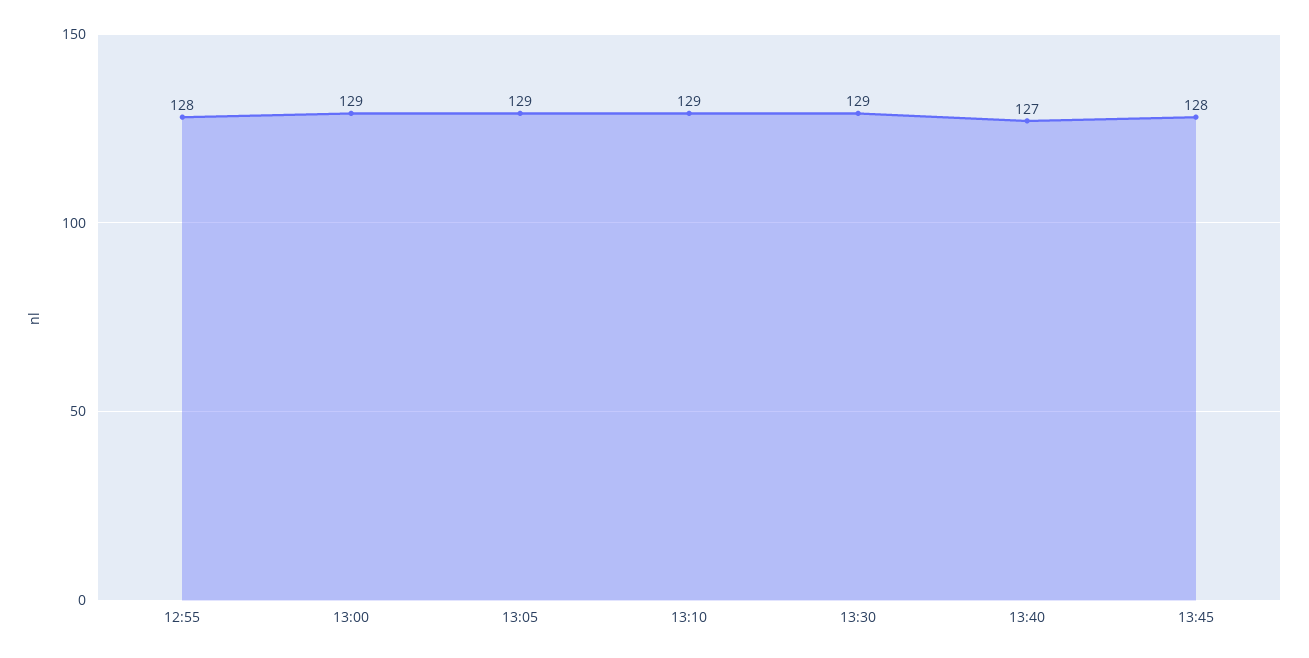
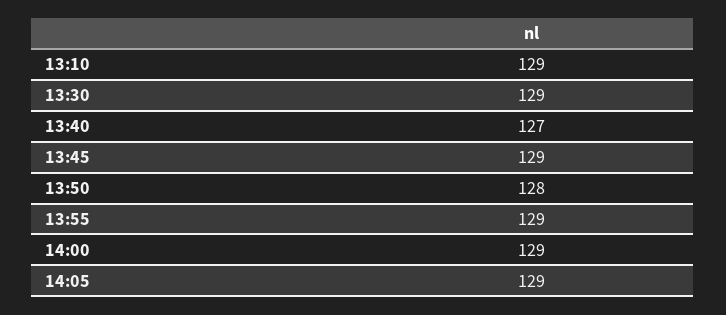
12:55: 128 -> none
13:00: 129 -> none
13:05: 129 -> none
13:45: 128 -> 129
13:50: none -> 128
13:55: none -> 129
14:00: none -> 129
14:05: none -> 129

